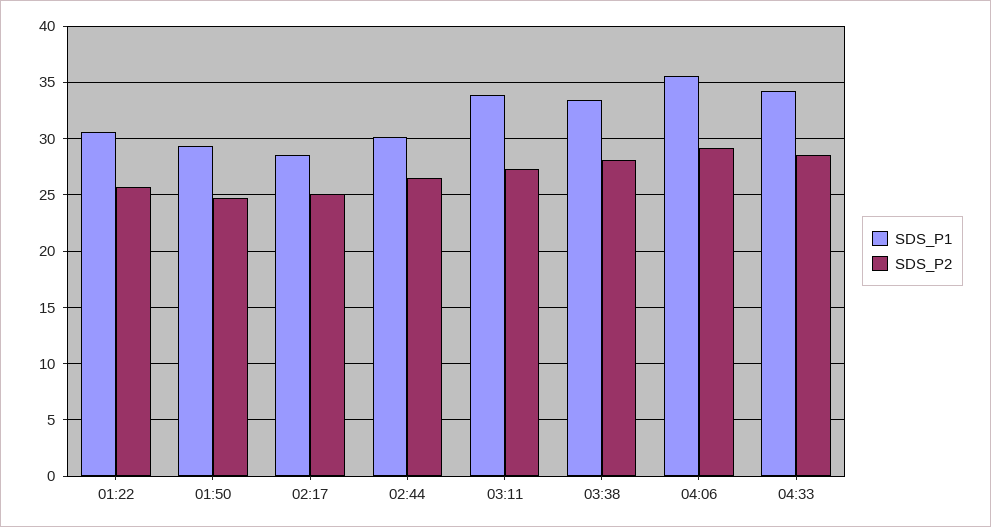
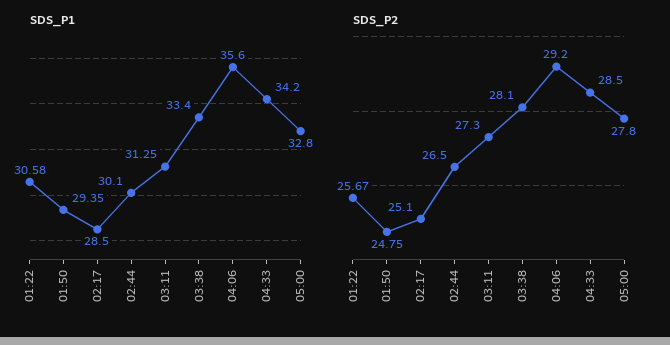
SDS_P1, 03:11: 34 -> 31.25
SDS_P1, 05:00: none -> 32.8
SDS_P2, 05:00: none -> 27.8

